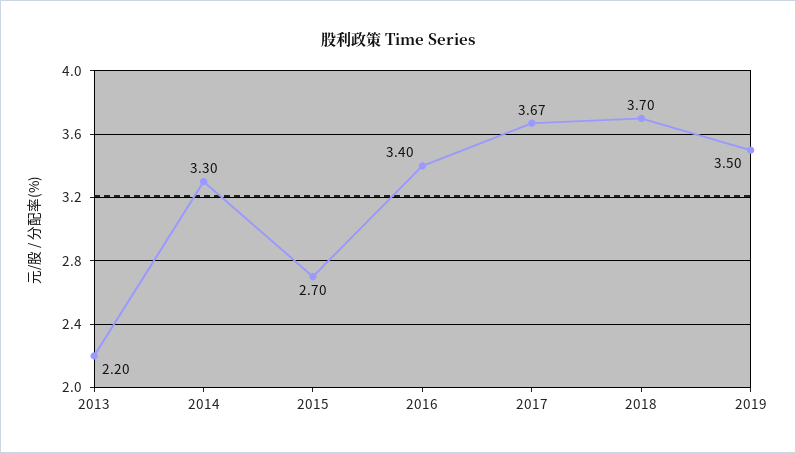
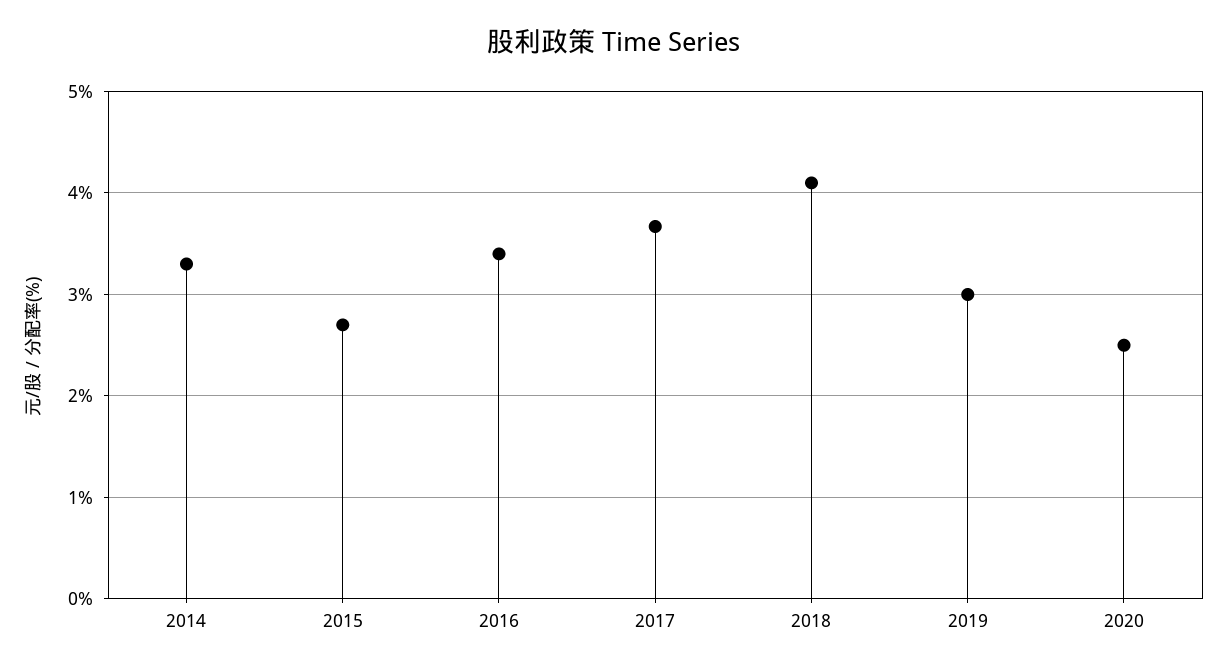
2013: 2.2 -> none
2018: 3.7 -> 4.1
2019: 3.5 -> 3
2020: none -> 2.5

